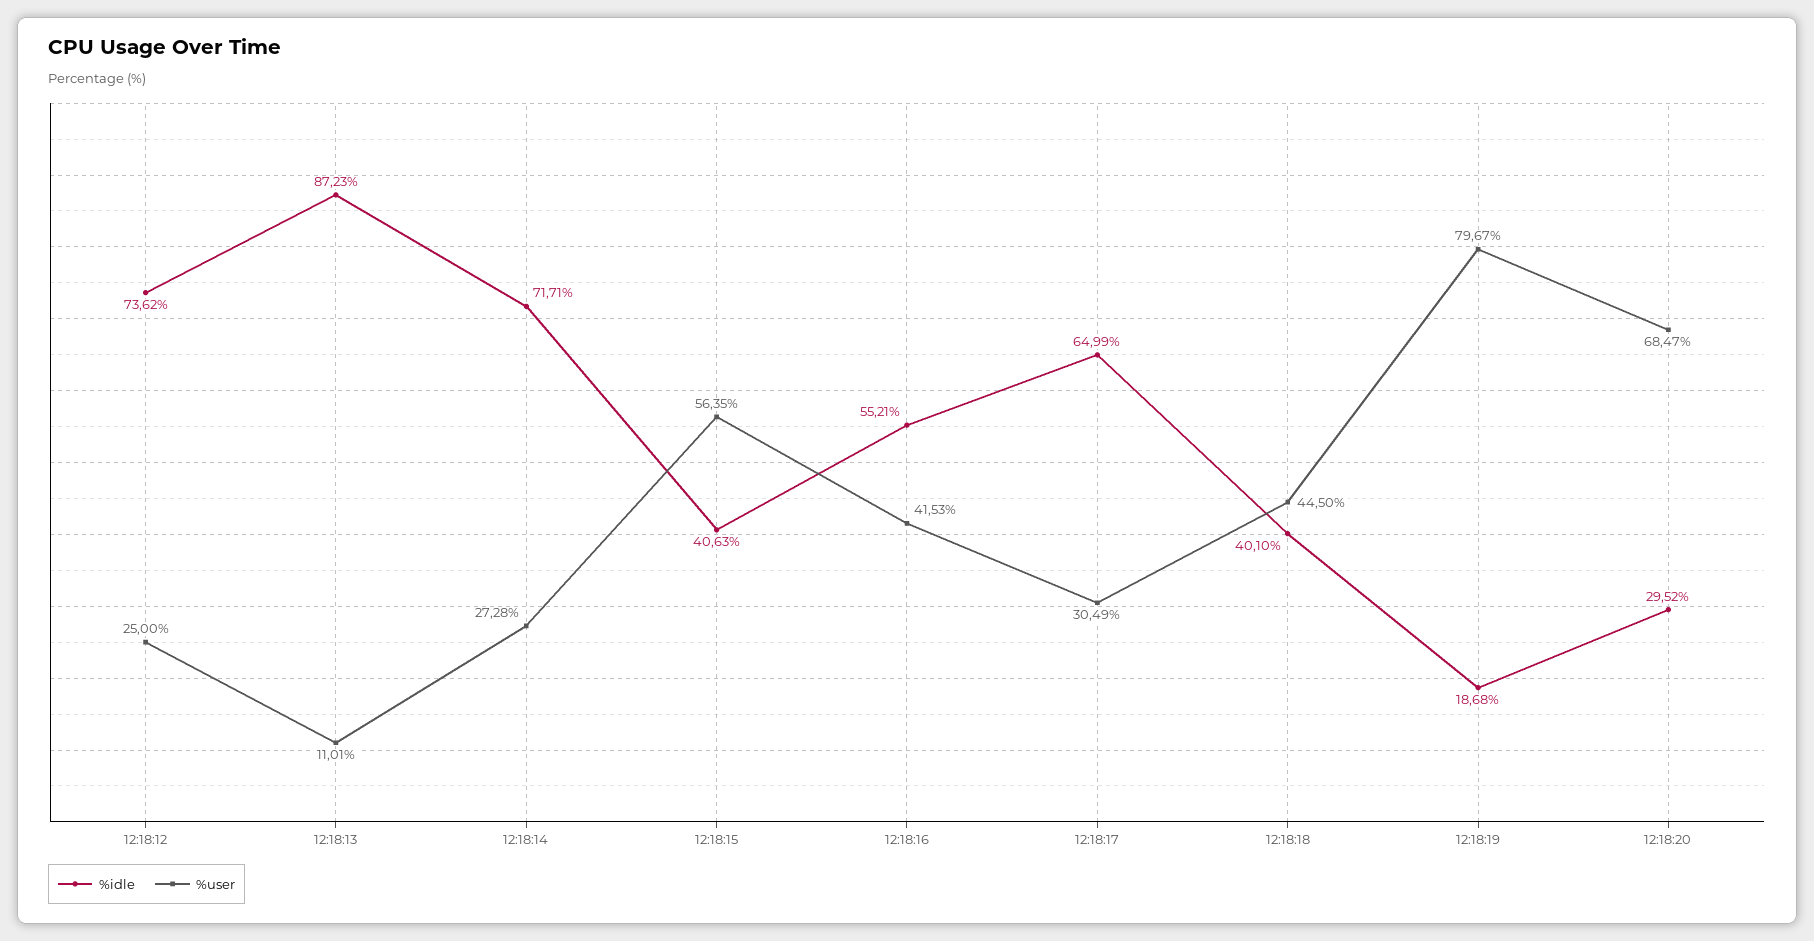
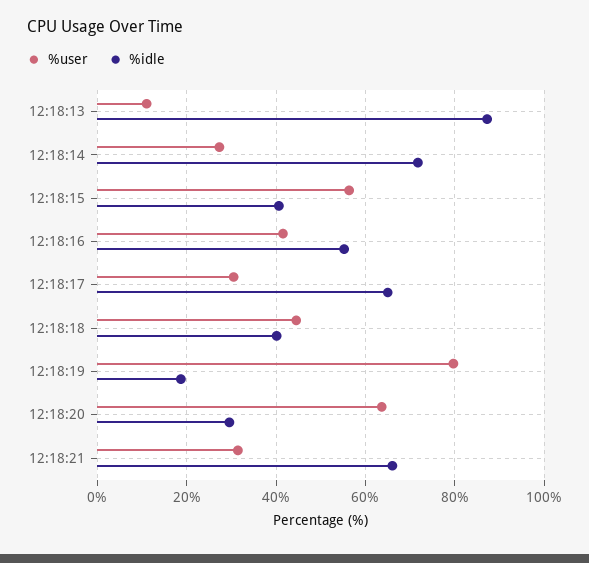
%idle, 12:18:12: 73.62 -> none
%user, 12:18:12: 25 -> none
%user, 12:18:20: 68.47 -> 64
%user, 12:18:21: none -> 32
%idle, 12:18:21: none -> 66

